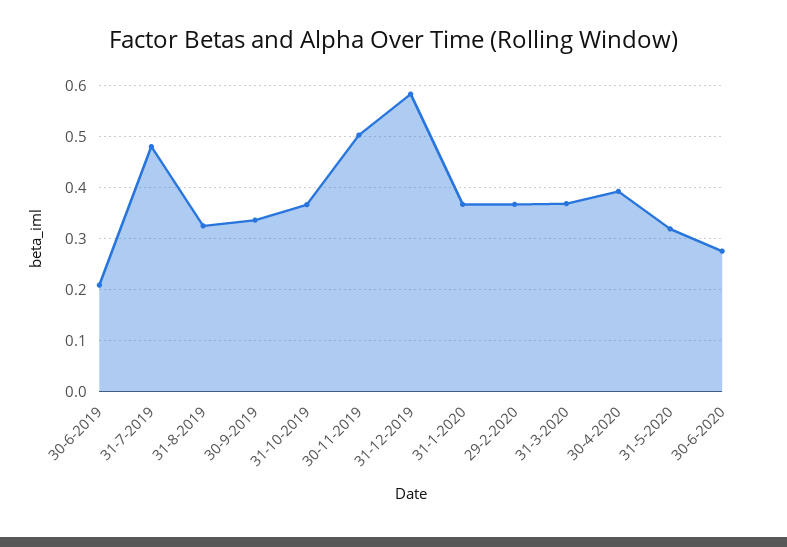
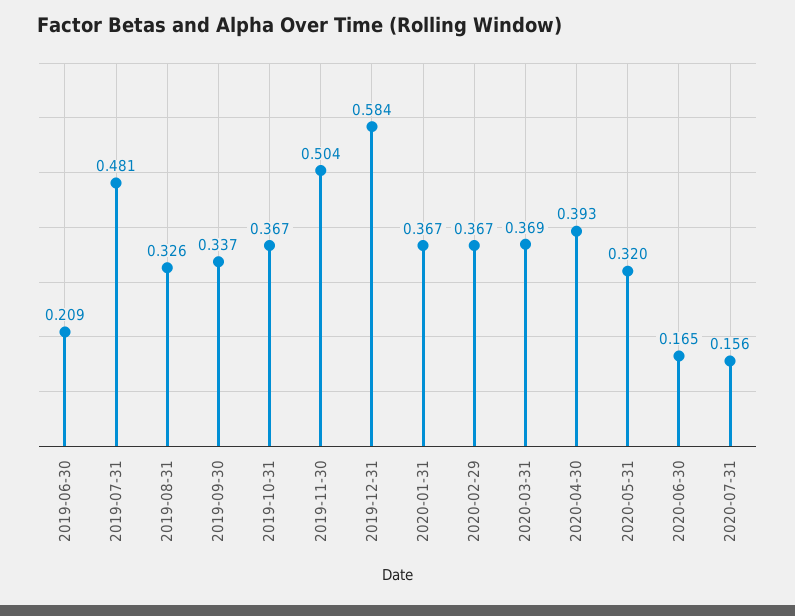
30-6-2020: 0.28 -> 0.165
2020-07-31: none -> 0.156

